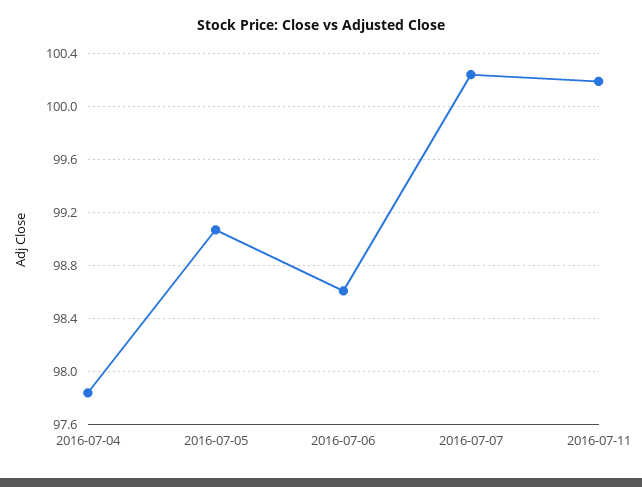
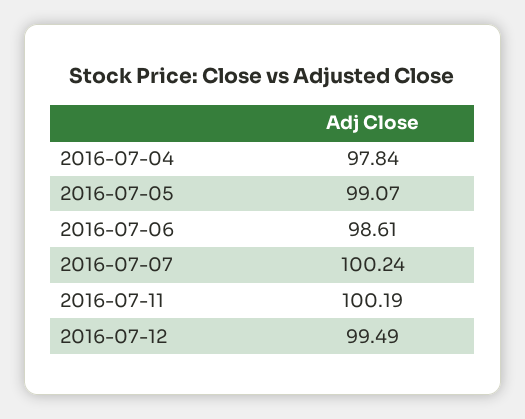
2016-07-12: none -> 99.49

